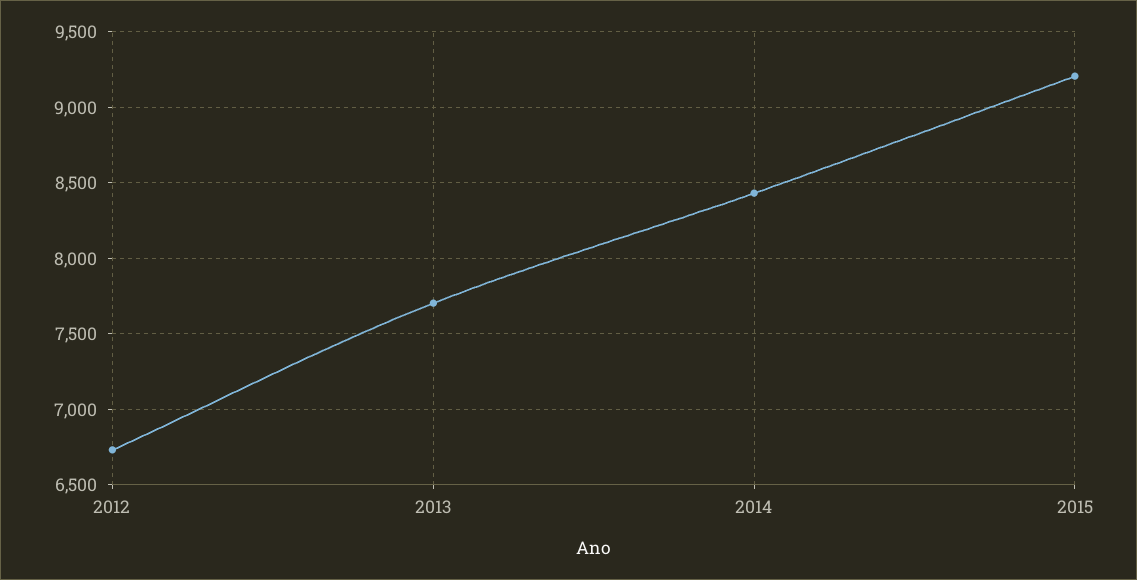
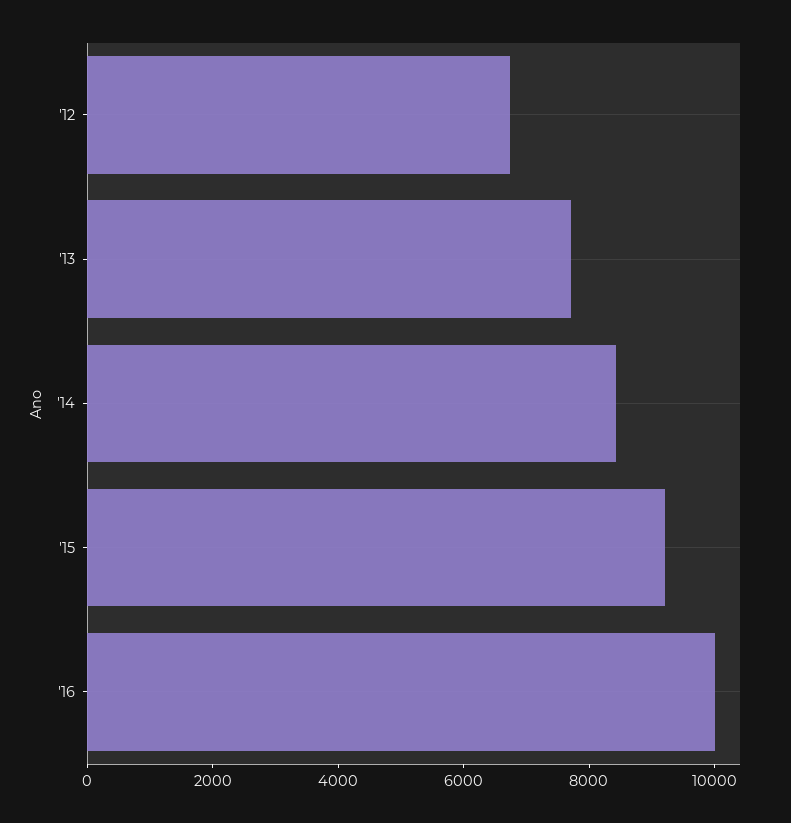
'16: none -> 10000

